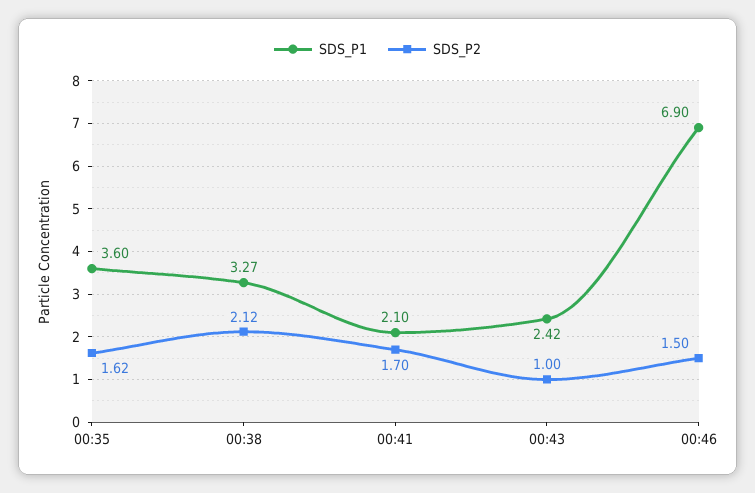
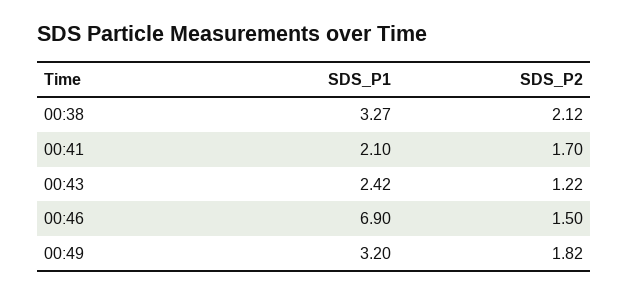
SDS_P1, 00:35: 3.6 -> none
SDS_P2, 00:35: 1.62 -> none
SDS_P2, 00:43: 1 -> 1.22
SDS_P1, 00:49: none -> 3.2
SDS_P2, 00:49: none -> 1.82

